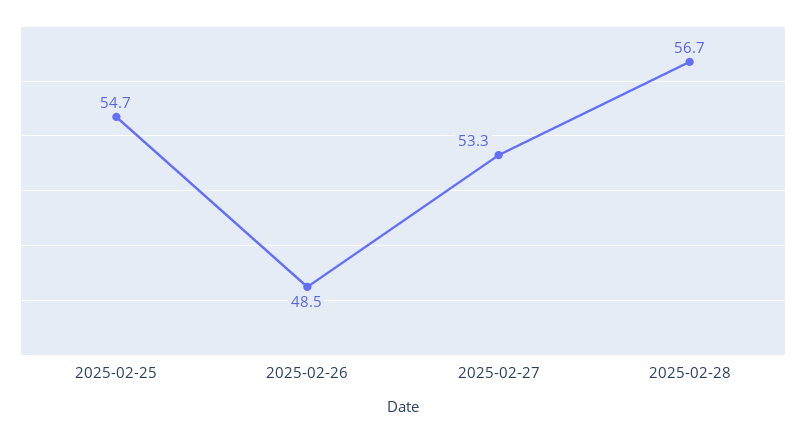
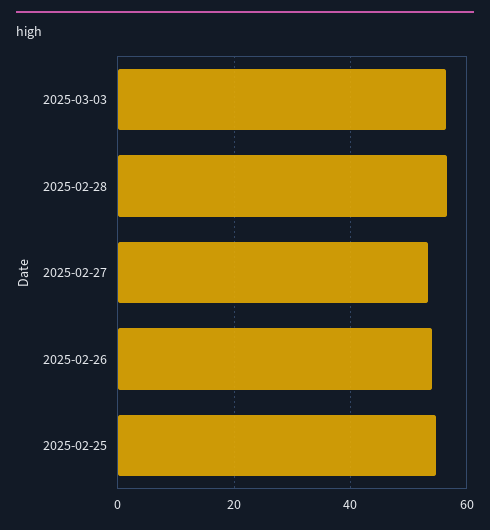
2025-02-26: 48.5 -> 54
2025-03-03: none -> 56

